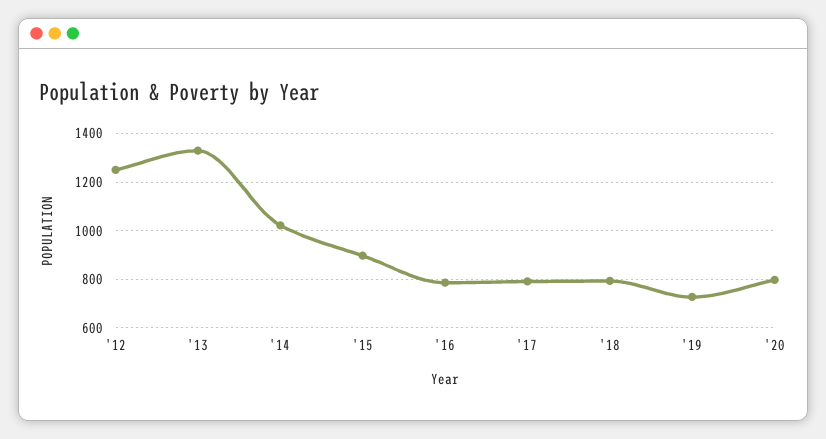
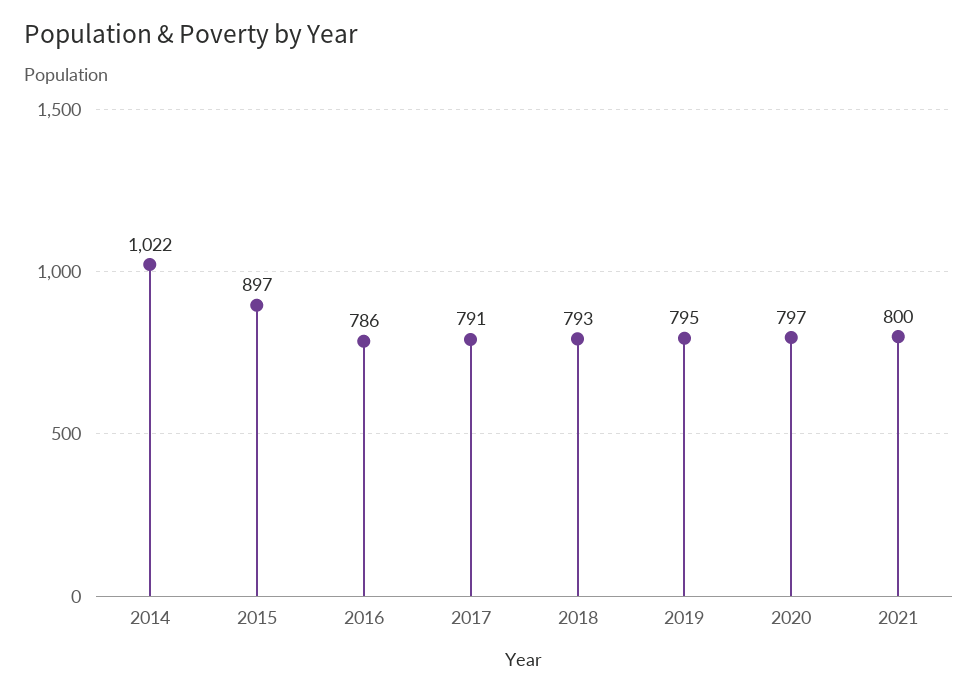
'12: 1250 -> none
'13: 1325 -> none
'19: 725 -> 795
2021: none -> 800

